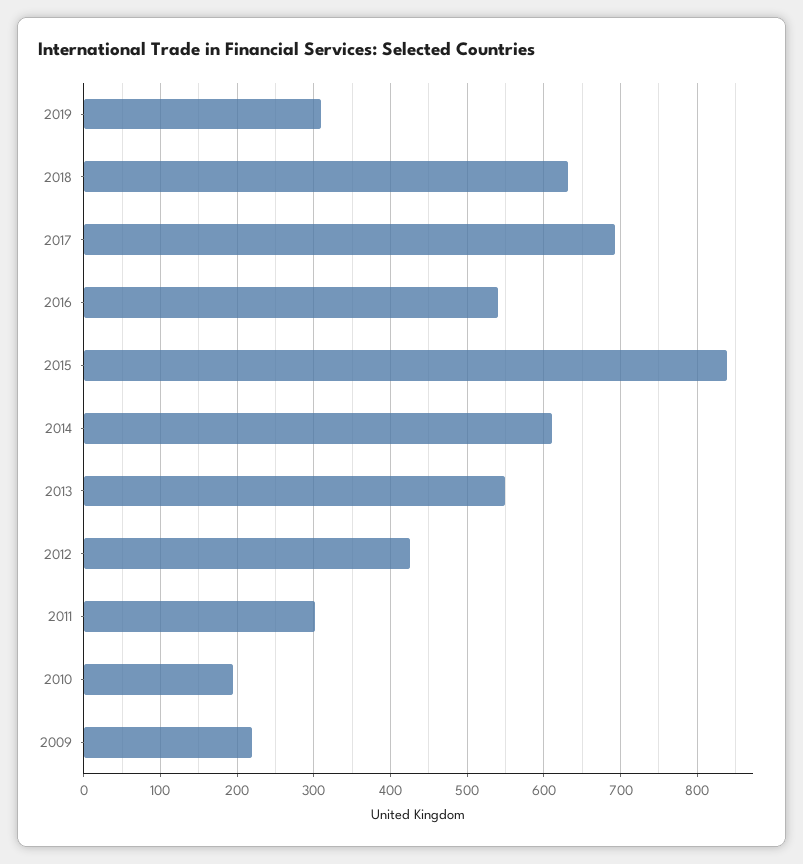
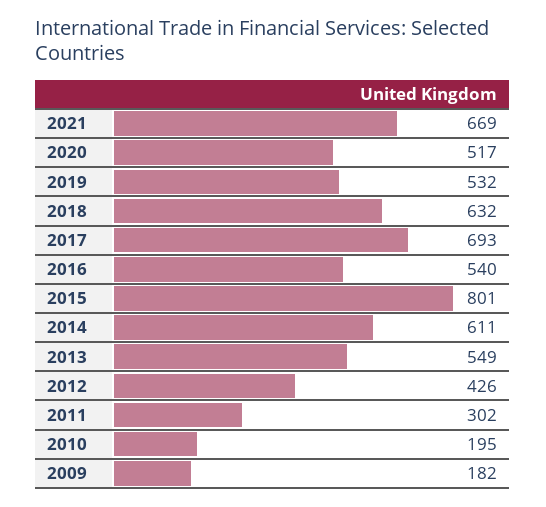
2019: 310 -> 532
2015: 840 -> 801
2009: 220 -> 182
2021: none -> 669
2020: none -> 517

